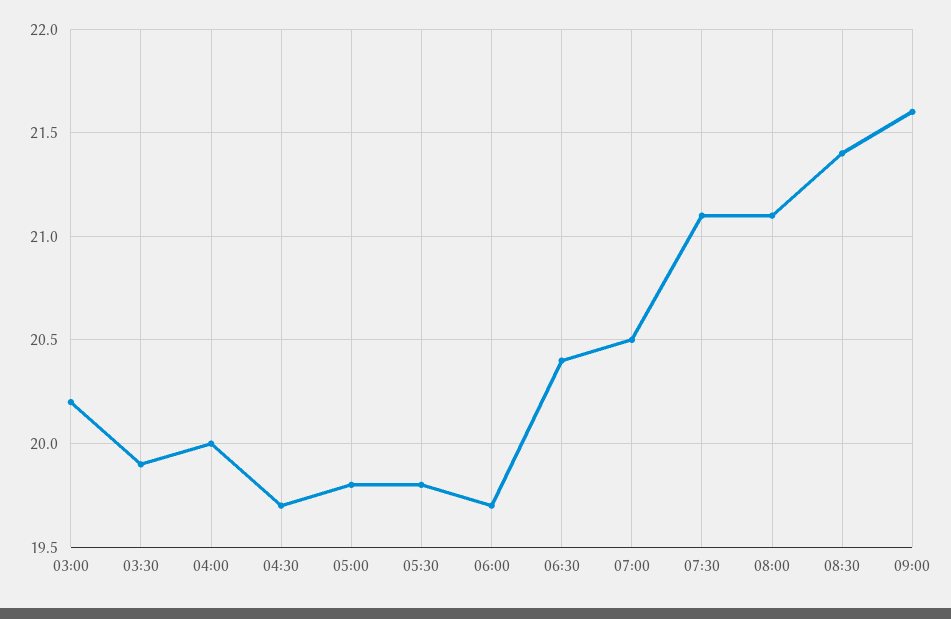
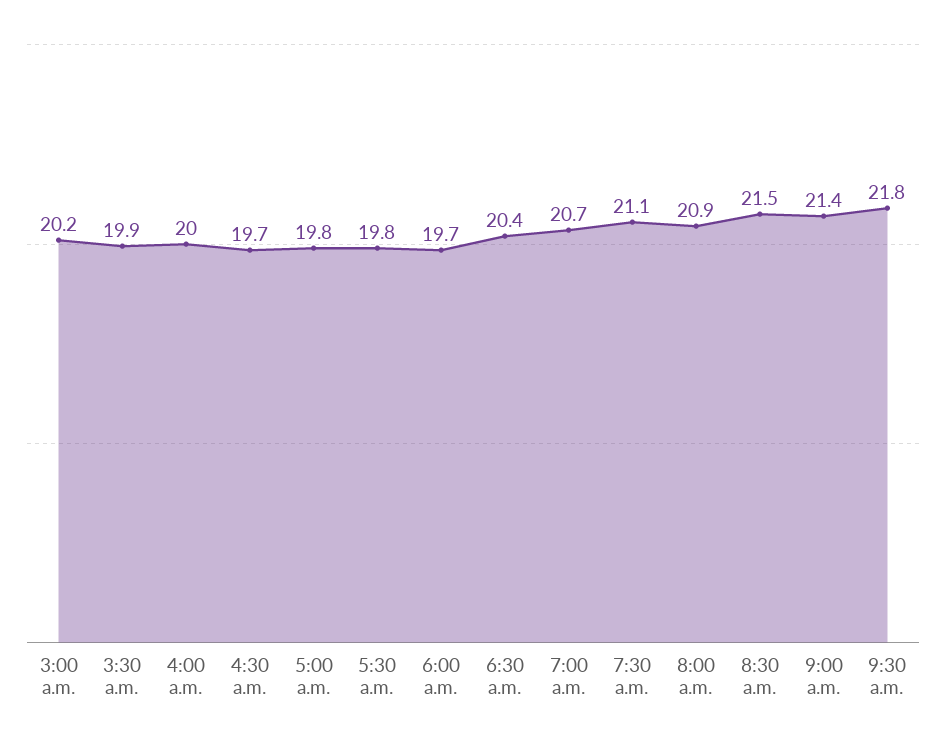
07:00: 20.5 -> 20.7
08:00: 21.1 -> 20.9
08:30: 21.4 -> 21.5
09:00: 21.6 -> 21.4
9:30 a.m.: none -> 21.8

